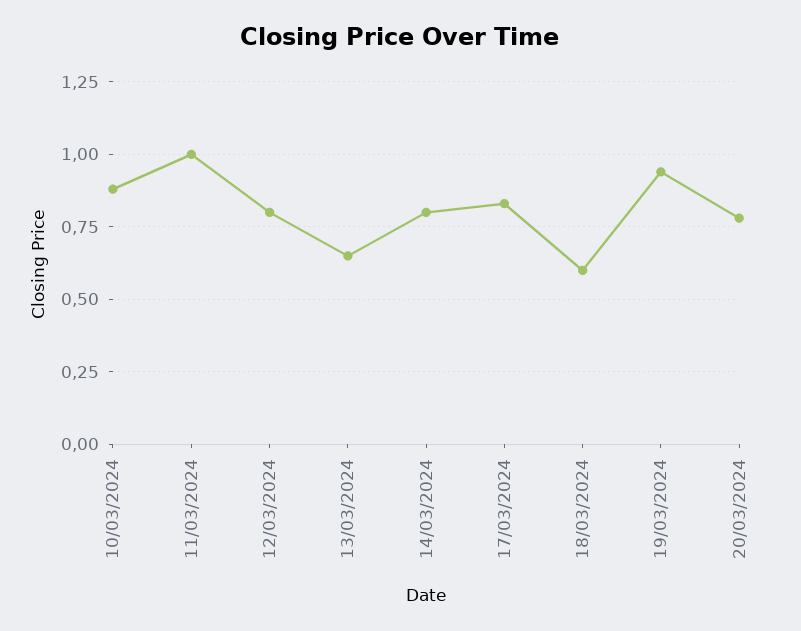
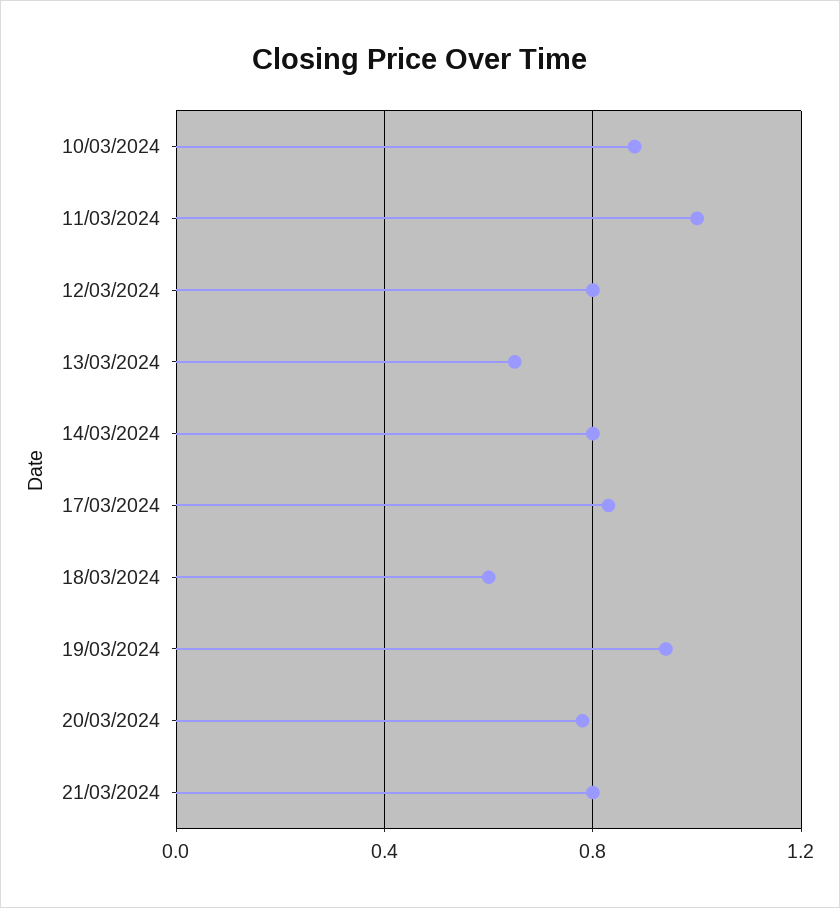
21/03/2024: none -> 0.8

